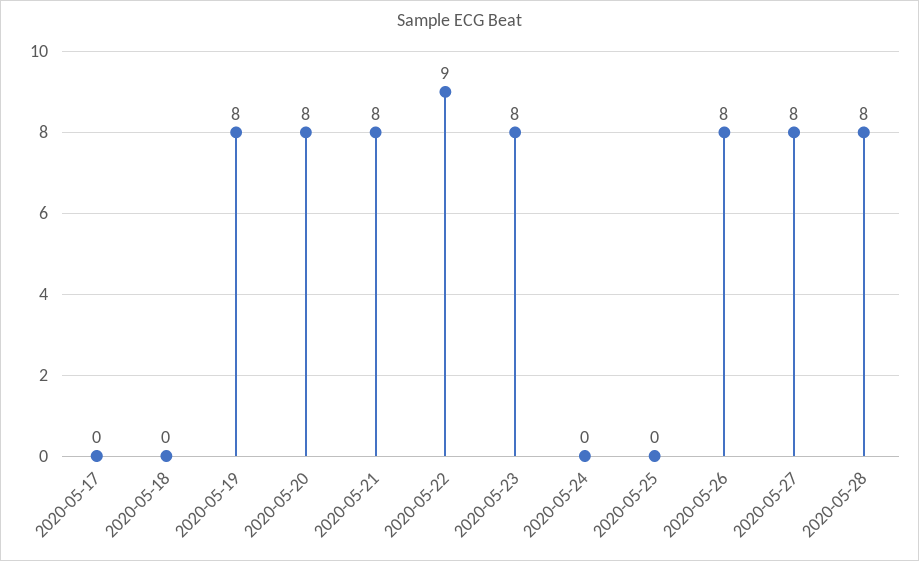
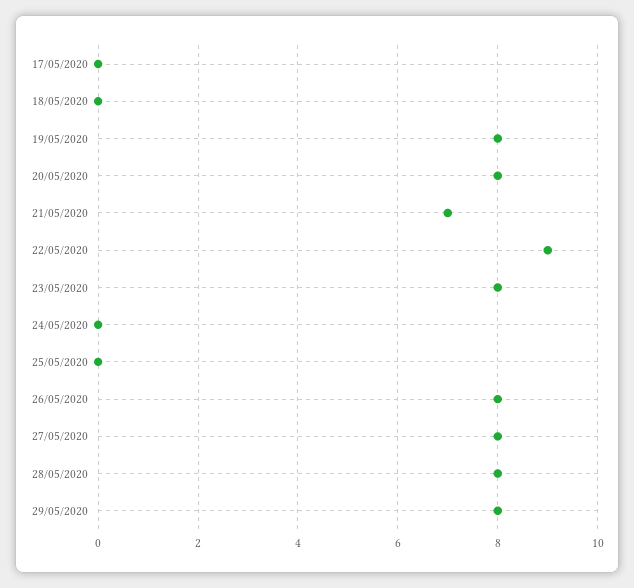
2020-05-21: 8 -> 7
29/05/2020: none -> 8

